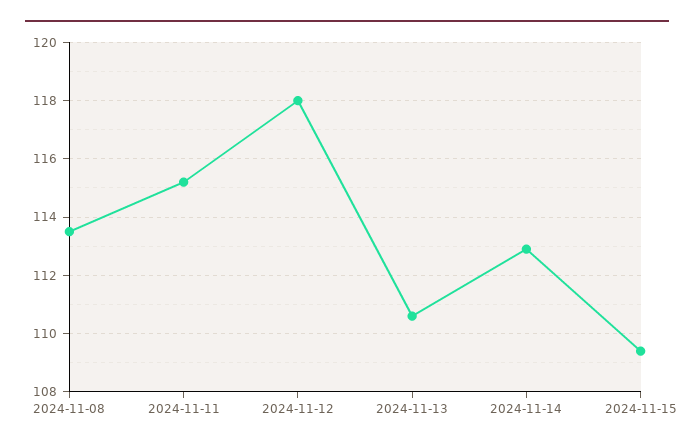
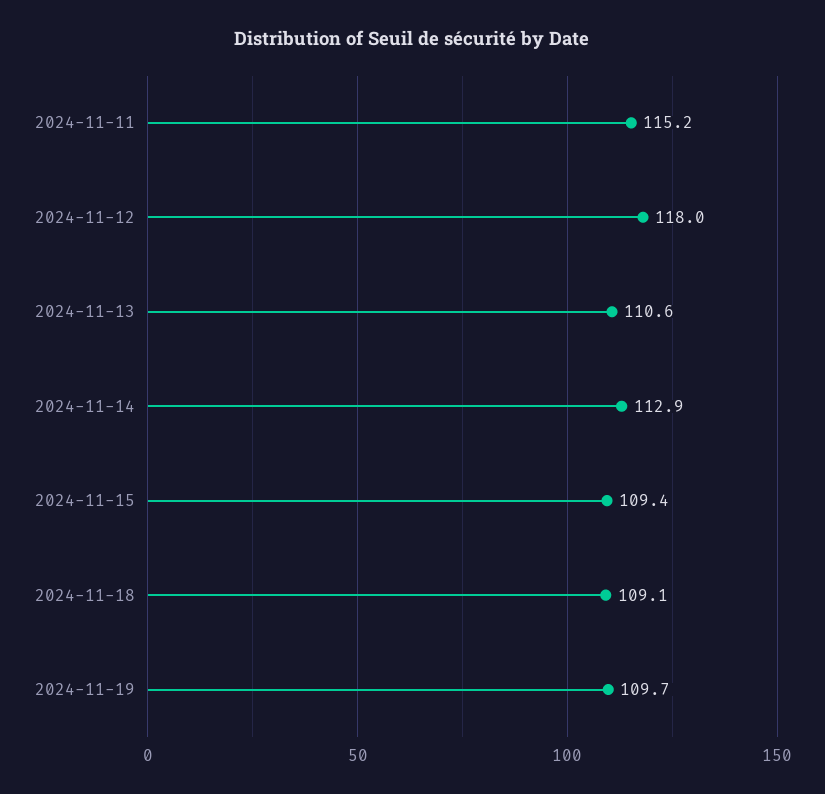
2024-11-08: 113.5 -> none
2024-11-18: none -> 109.1
2024-11-19: none -> 109.7

